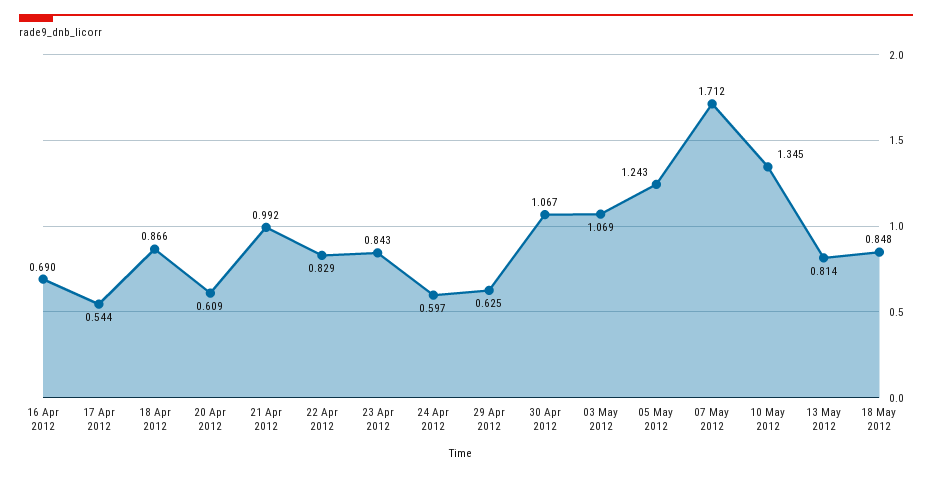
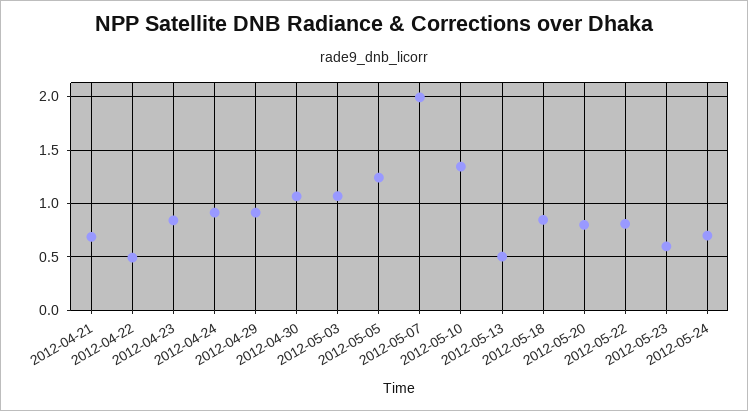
16 Apr 2012: 0.69 -> none
17 Apr 2012: 0.544 -> none
18 Apr 2012: 0.866 -> none
20 Apr 2012: 0.609 -> none
21 Apr 2012: 0.992 -> 0.7
22 Apr 2012: 0.829 -> 0.5
24 Apr 2012: 0.597 -> 0.9
29 Apr 2012: 0.625 -> 0.9
07 May 2012: 1.712 -> 2
13 May 2012: 0.814 -> 0.5
2012-05-20: none -> 0.8
2012-05-22: none -> 0.8
2012-05-23: none -> 0.6
2012-05-24: none -> 0.7

